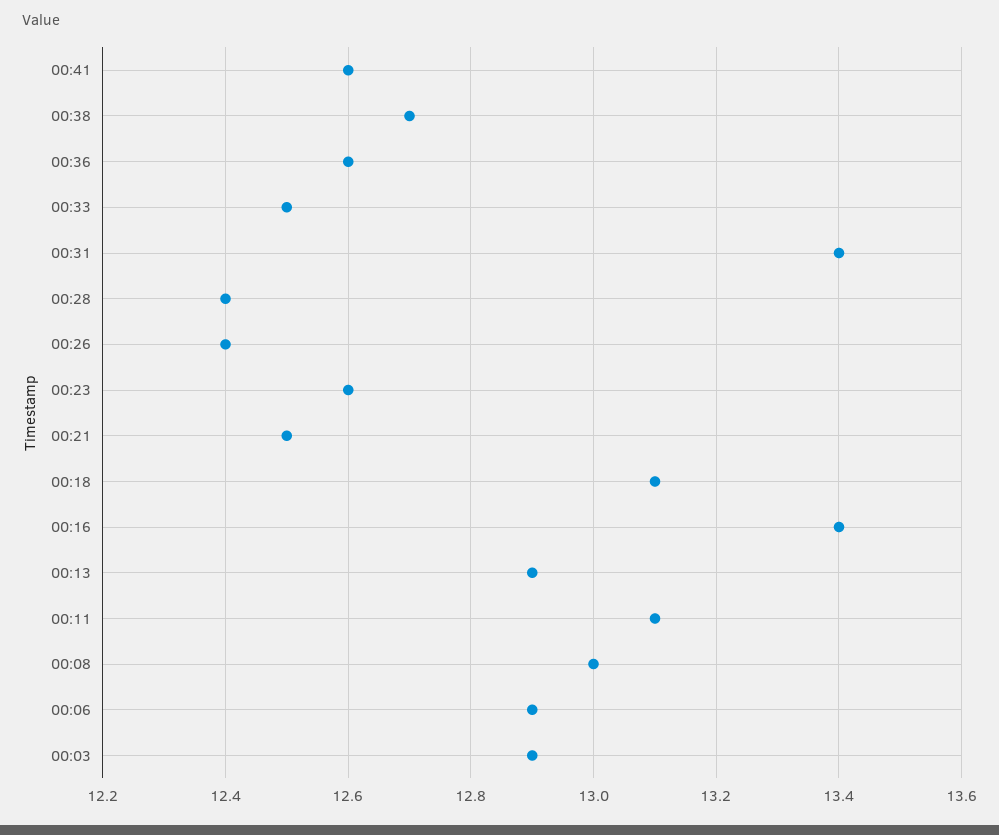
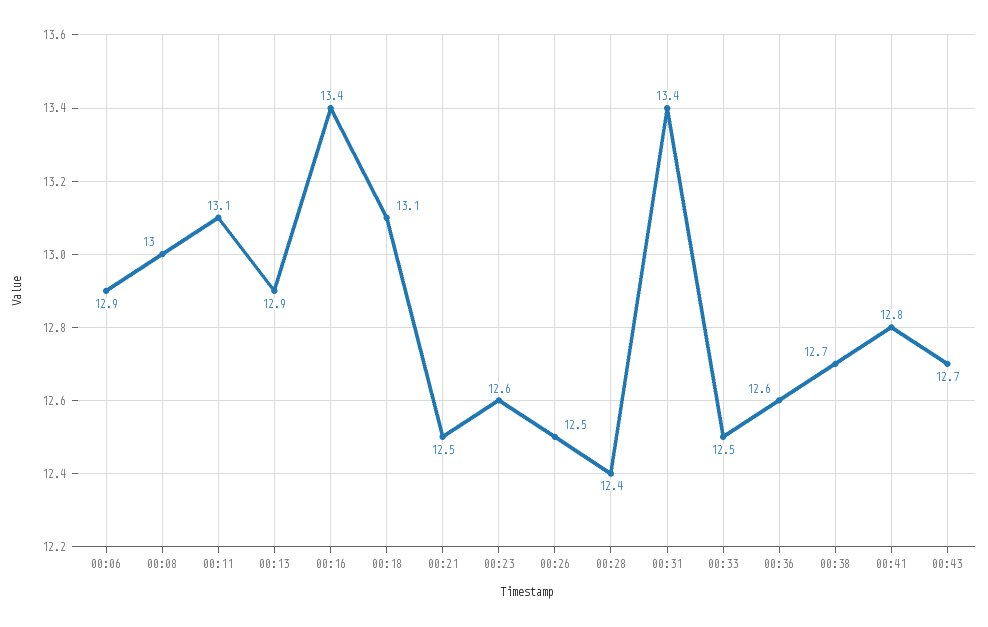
00:41: 12.6 -> 12.8
00:26: 12.4 -> 12.5
00:03: 12.9 -> none
00:43: none -> 12.7

